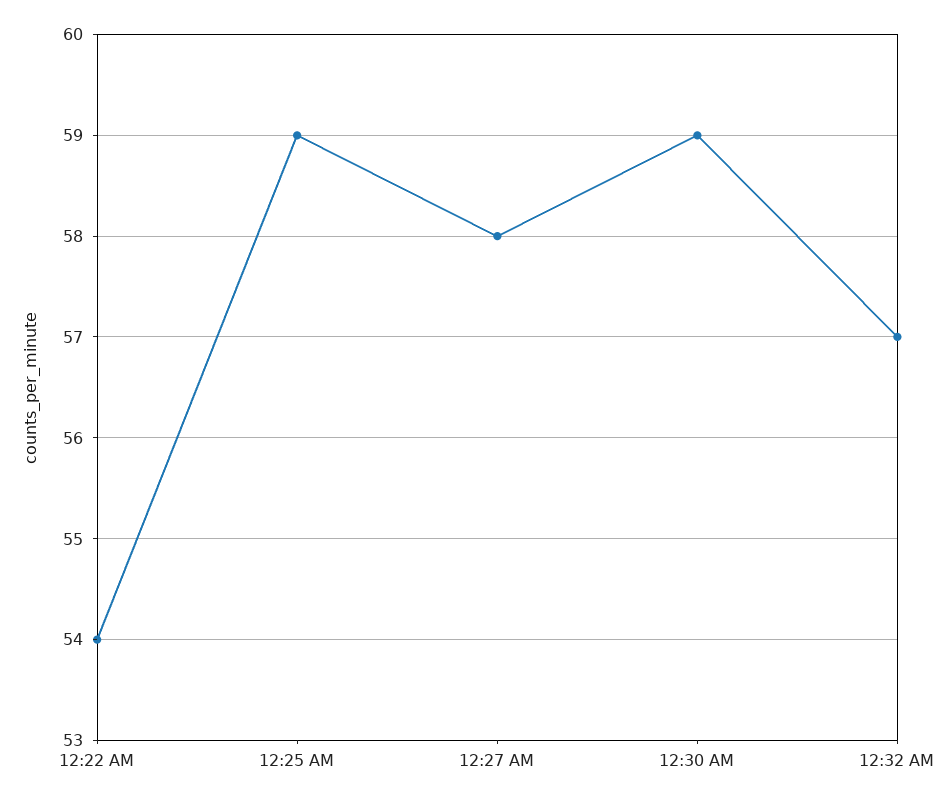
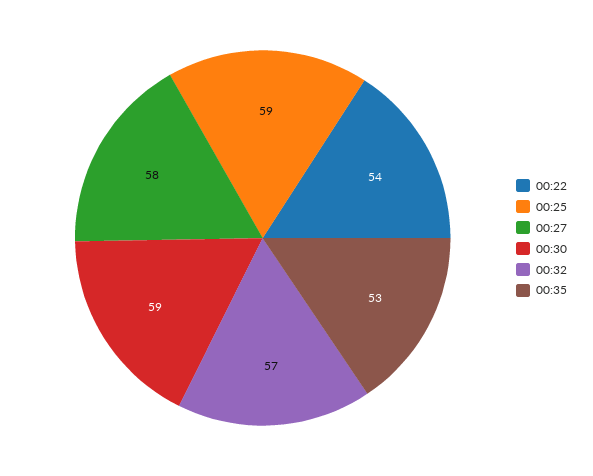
00:35: none -> 53

